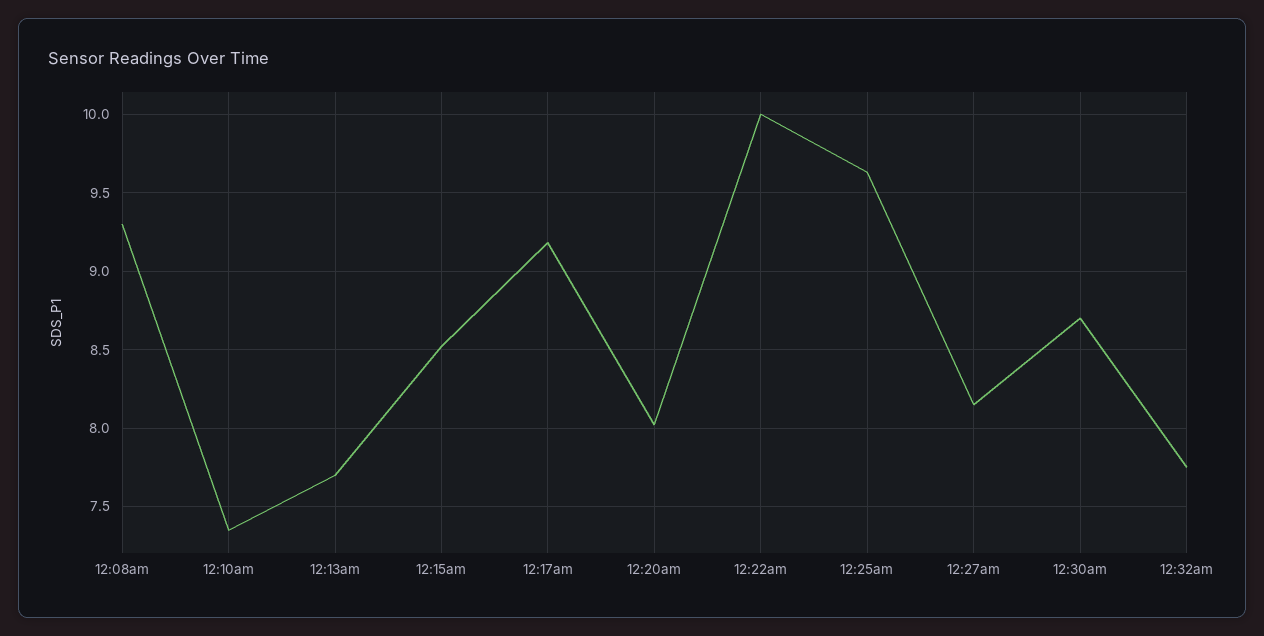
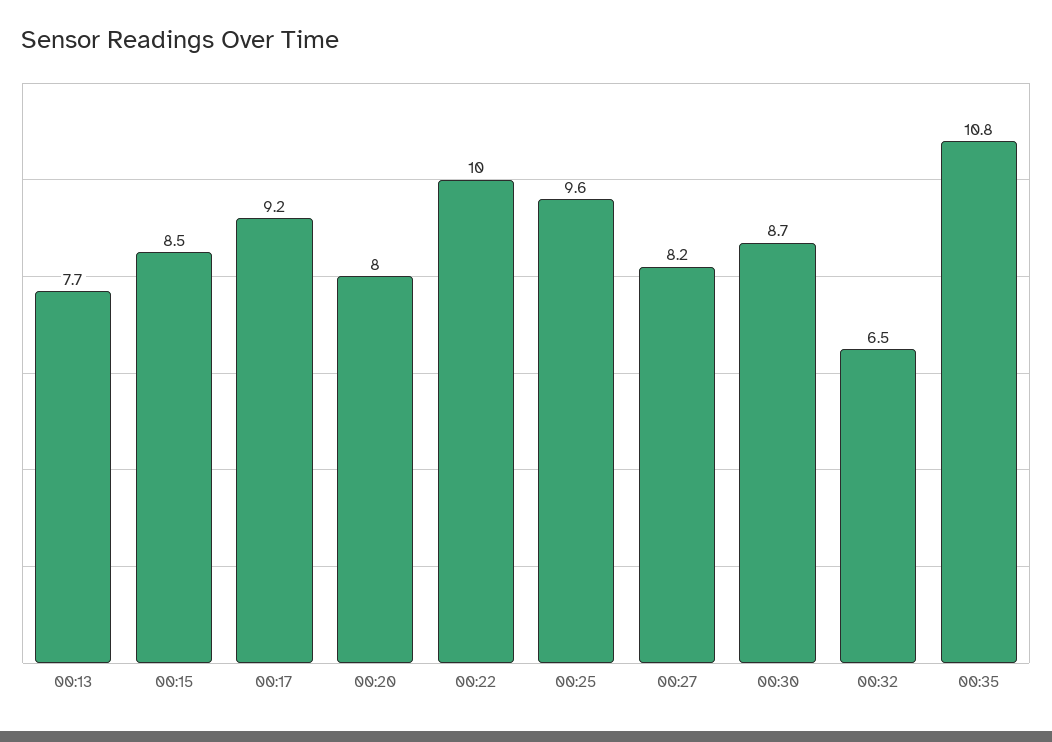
12:08am: 9.3 -> none
12:10am: 7.35 -> none
12:32am: 7.75 -> 6.5
00:35: none -> 10.8

